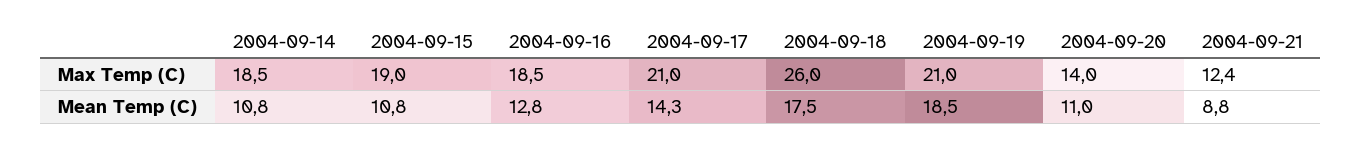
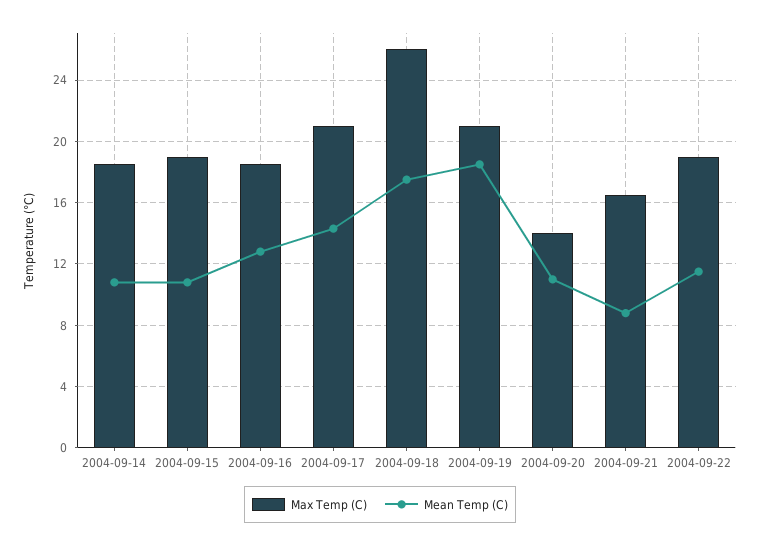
Max Temp (C), 2004-09-21: 12.4 -> 16.5
Max Temp (C), 2004-09-22: none -> 19
Mean Temp (C), 2004-09-22: none -> 11.5

